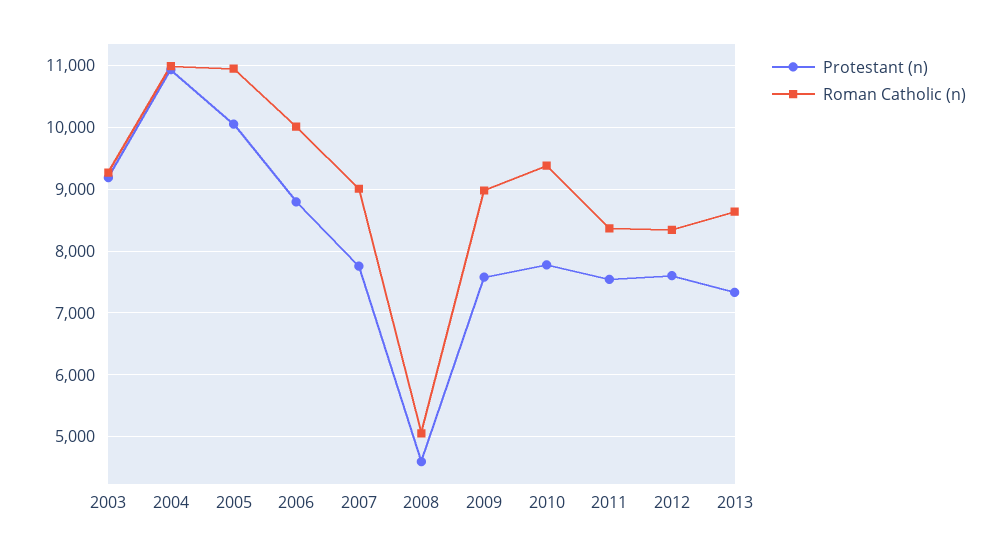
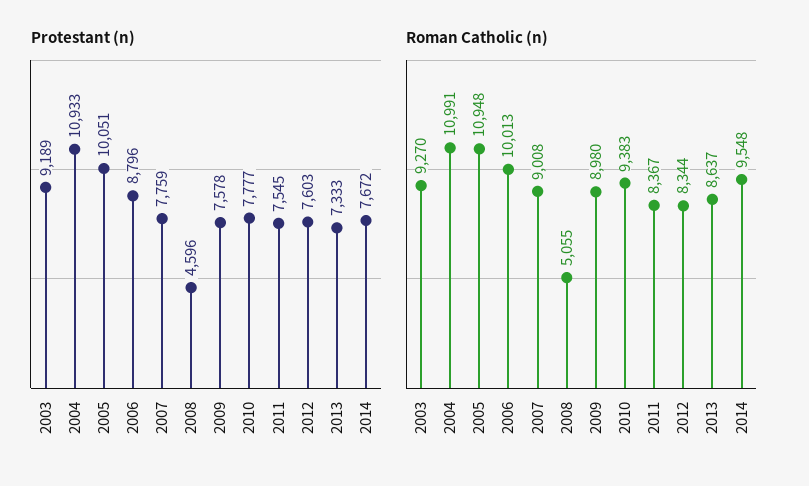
Protestant (n), 2014: none -> 7672
Roman Catholic (n), 2014: none -> 9548

